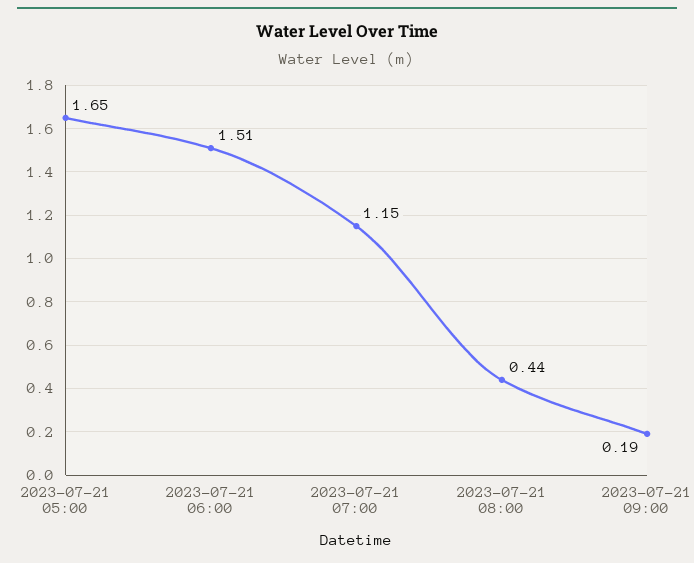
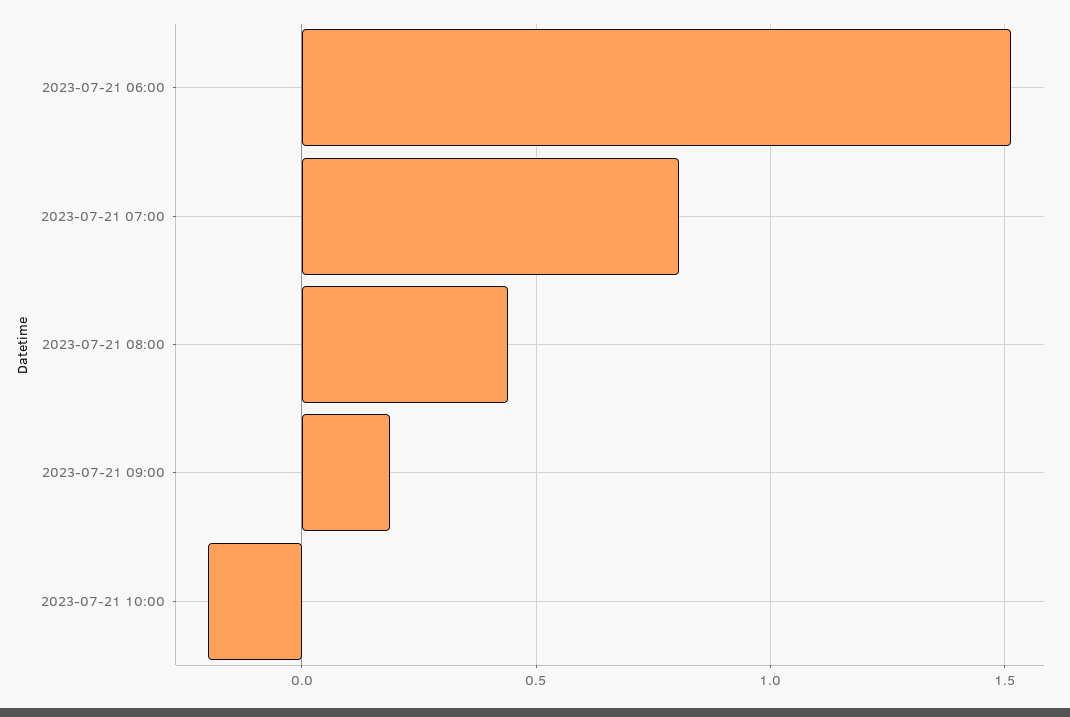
2023-07-21 05:00: 1.65 -> none
2023-07-21 07:00: 1.15 -> 0.8
2023-07-21 10:00: none -> -0.2

